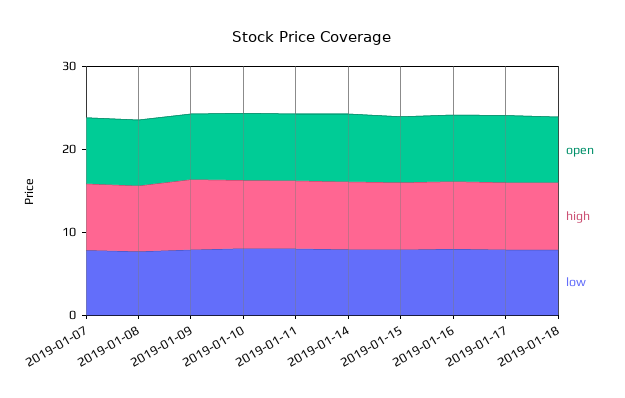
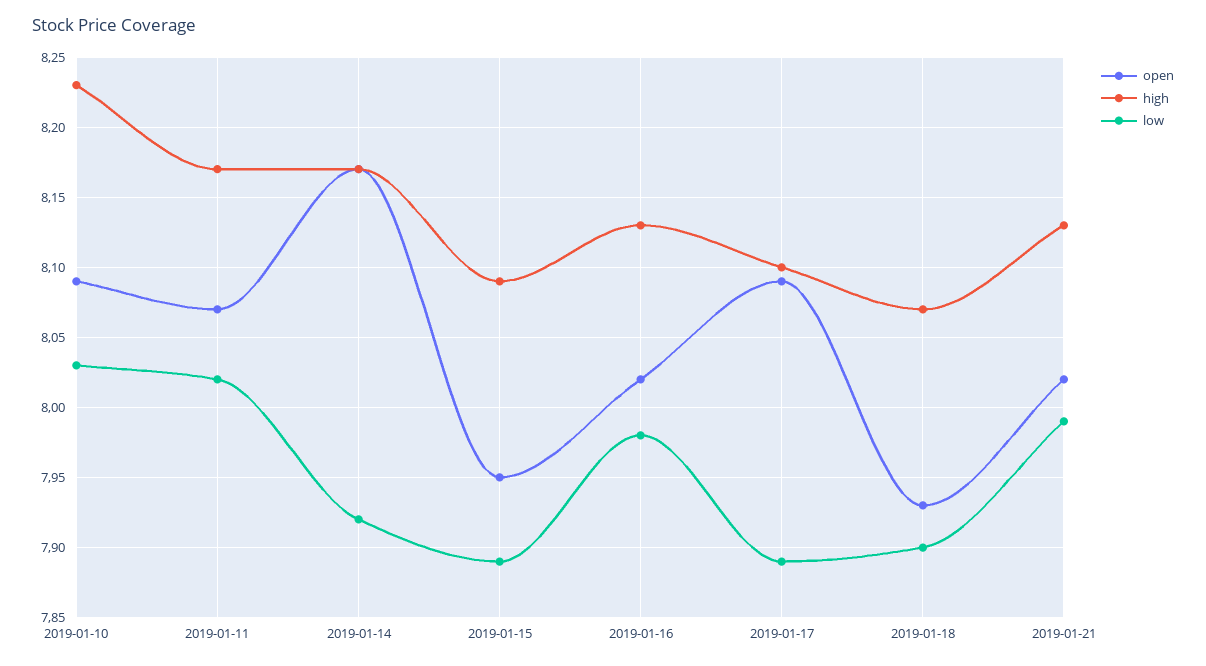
open, 2019-01-07: 8 -> none
high, 2019-01-07: 8 -> none
low, 2019-01-07: 8 -> none
open, 2019-01-08: 8 -> none
high, 2019-01-08: 8 -> none
low, 2019-01-08: 8 -> none
open, 2019-01-09: 8 -> none
high, 2019-01-09: 8 -> none
low, 2019-01-09: 8 -> none
open, 2019-01-21: none -> 8.02
high, 2019-01-21: none -> 8.13
low, 2019-01-21: none -> 7.99

